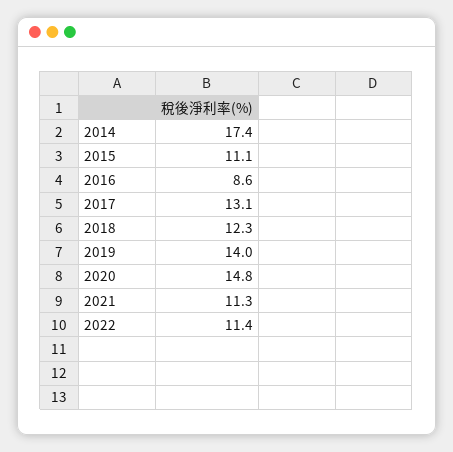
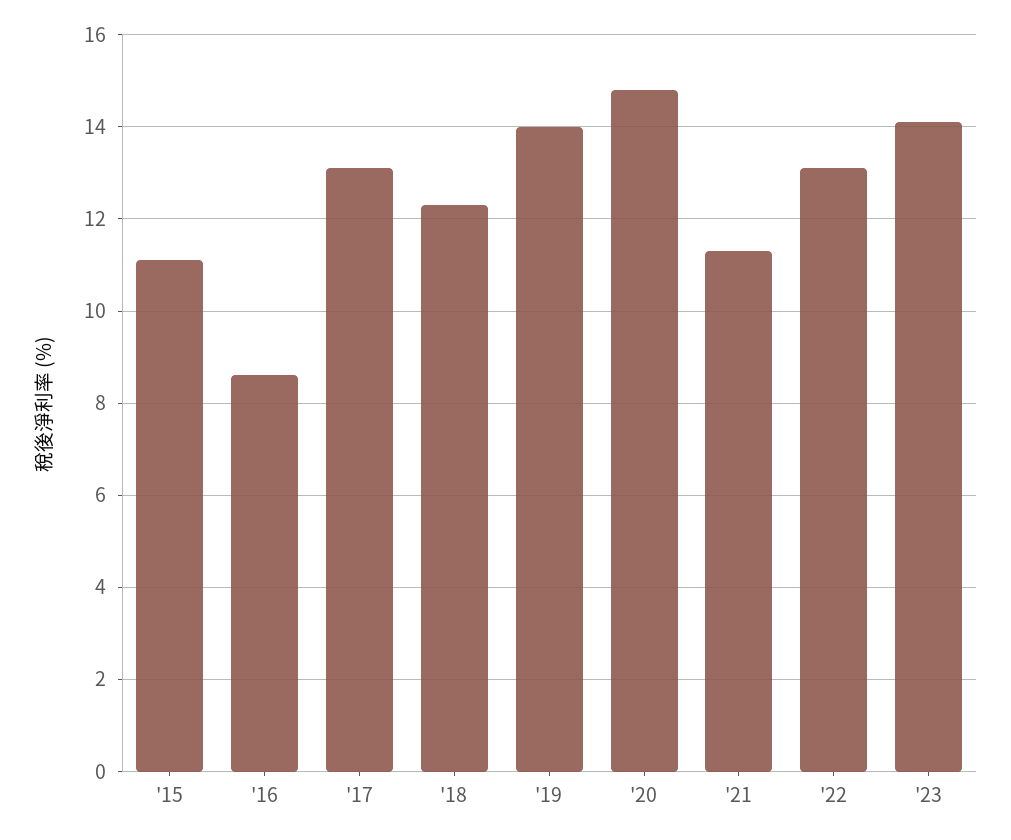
2014: 17.4 -> none
2022: 11.4 -> 13
'23: none -> 14

